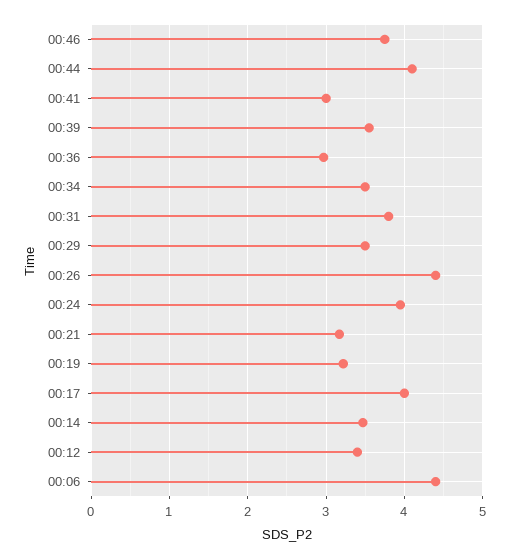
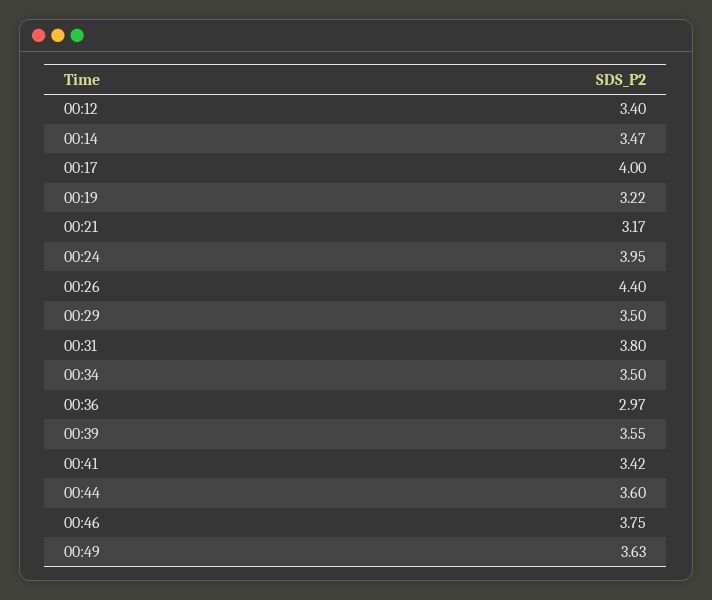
00:44: 4.1 -> 3.6
00:41: 3 -> 3.42
00:06: 4.4 -> none
00:49: none -> 3.63

